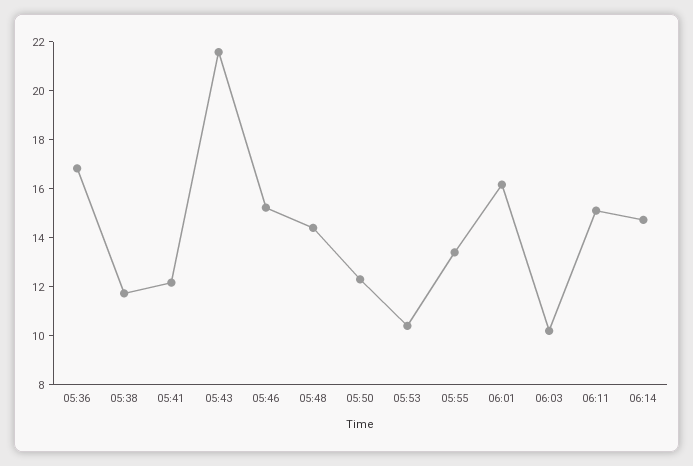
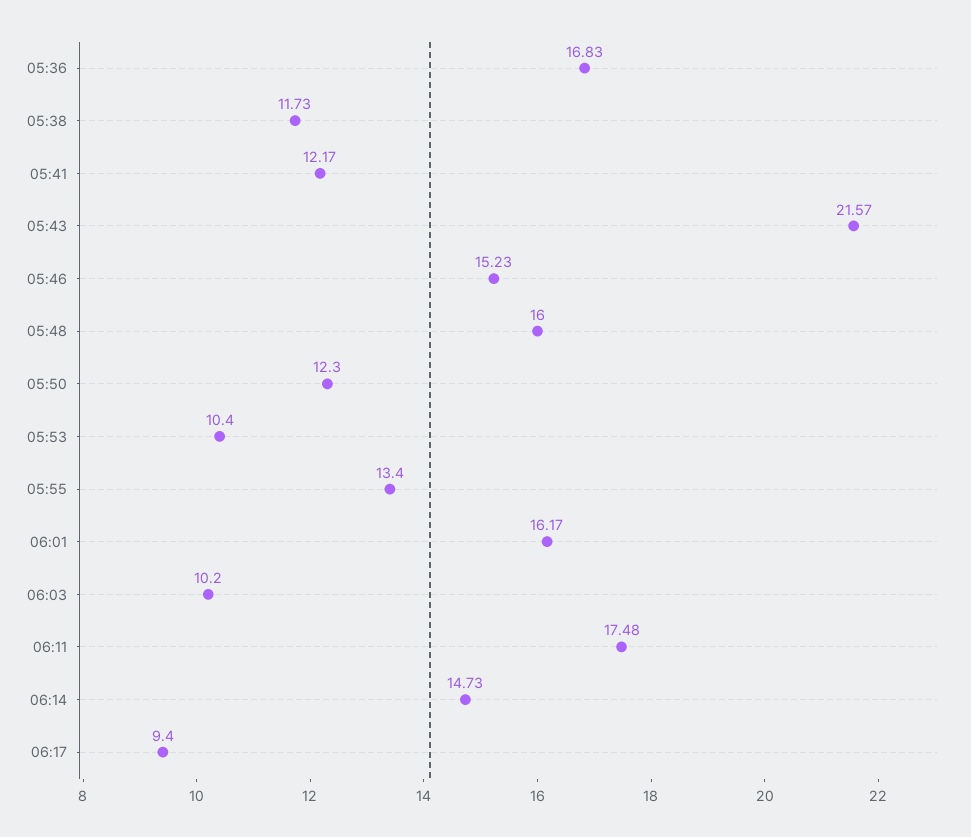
05:48: 14.5 -> 16
06:11: 15 -> 17.48
06:17: none -> 9.4

